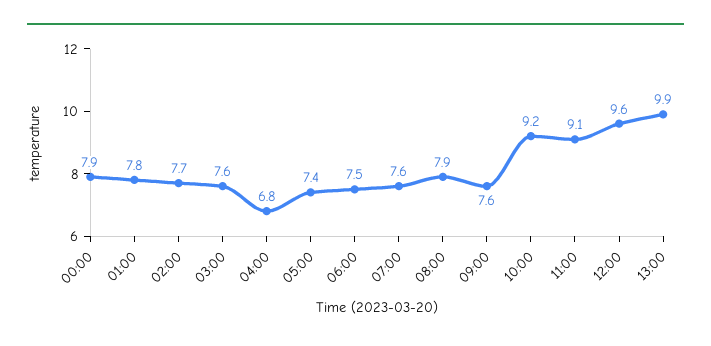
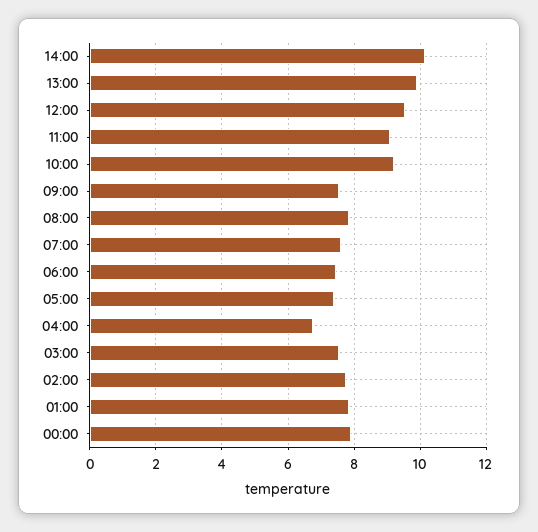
14:00: none -> 10.2

